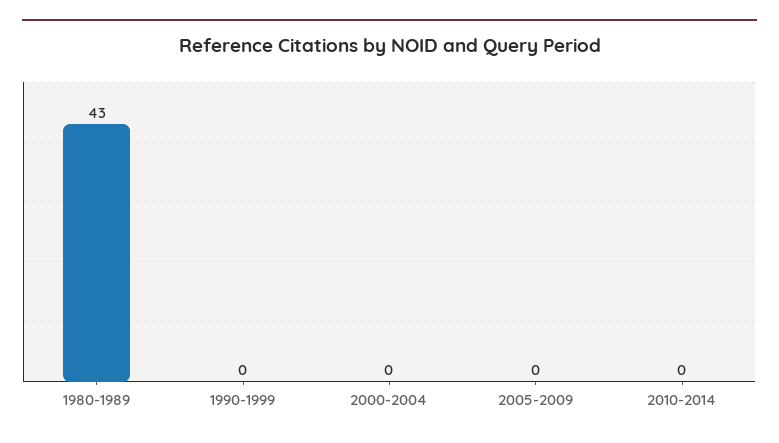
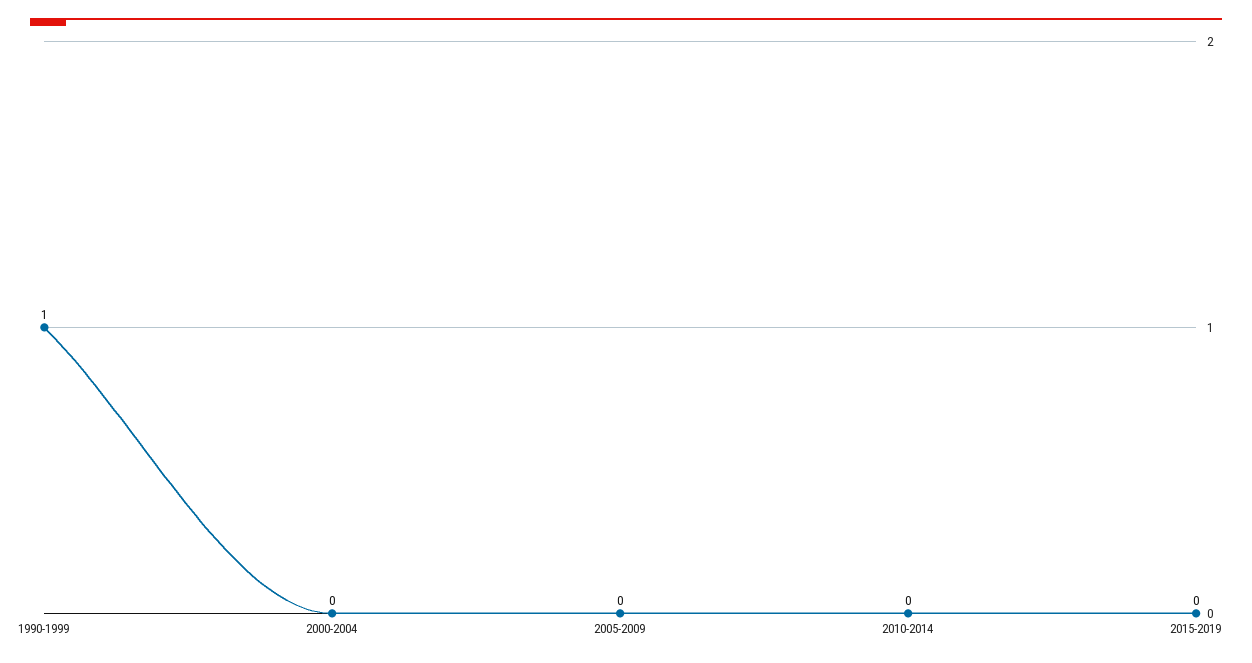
1980-1989: 43 -> none
1990-1999: 0 -> 1
2015-2019: none -> 0

